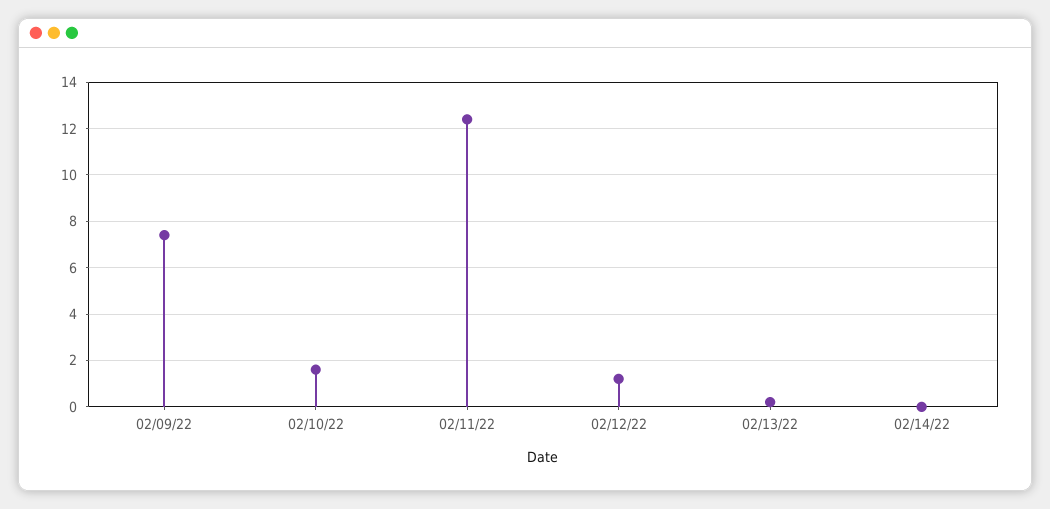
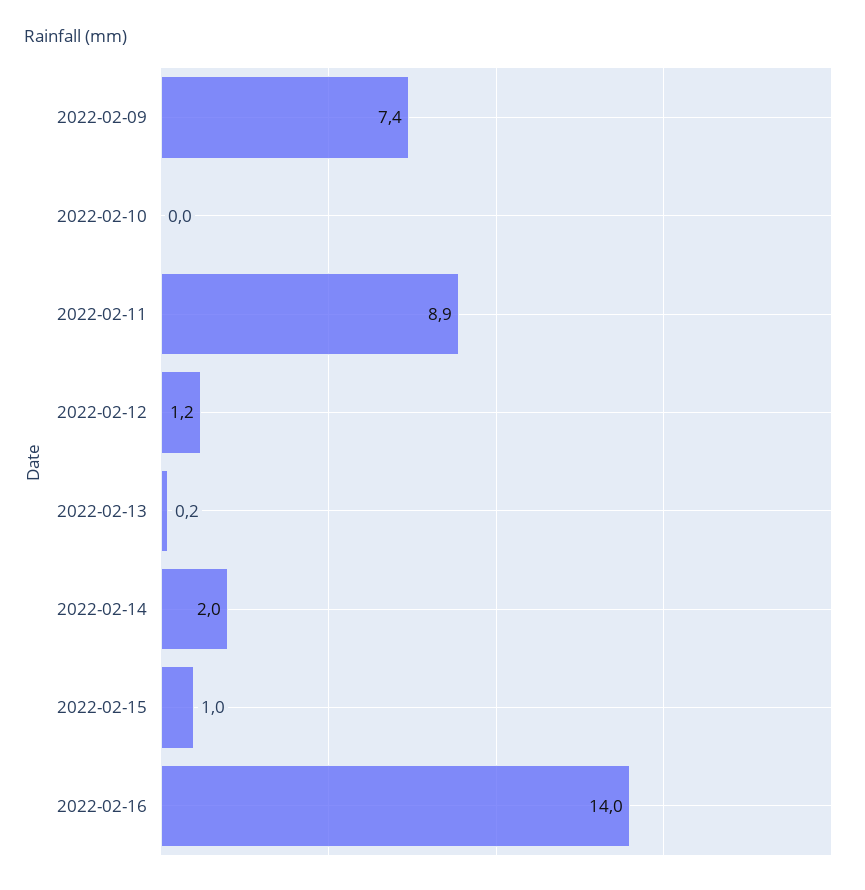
02/10/22: 1.5 -> 0
02/11/22: 12.5 -> 8.9
02/14/22: 0 -> 2
2022-02-15: none -> 1
2022-02-16: none -> 14

